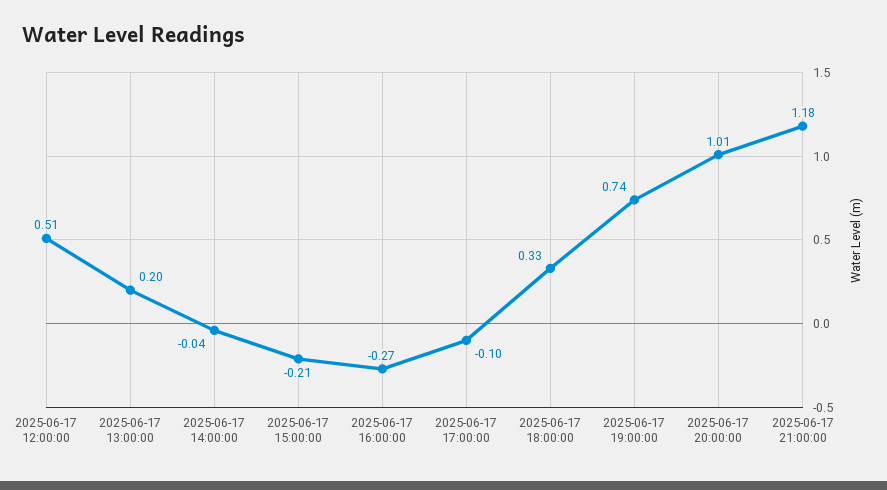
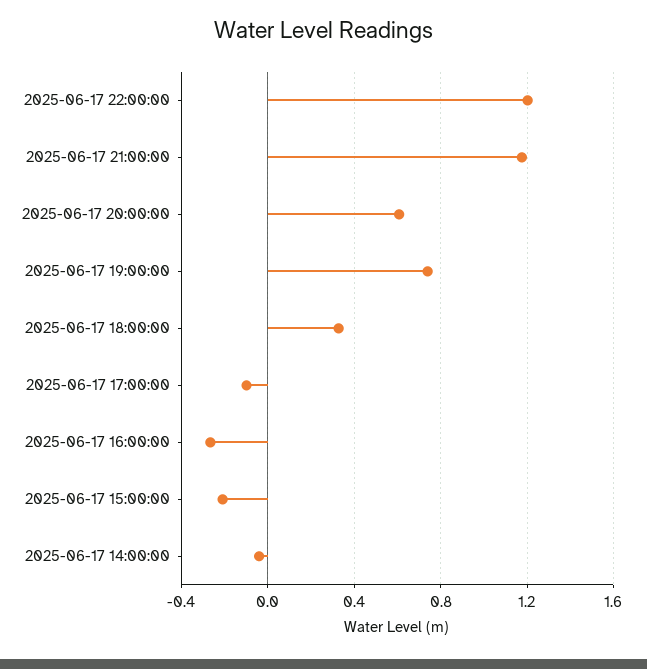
2025-06-17 12:00:00: 0.51 -> none
2025-06-17 13:00:00: 0.2 -> none
2025-06-17 20:00:00: 1.01 -> 0.6
2025-06-17 22:00:00: none -> 1.2

